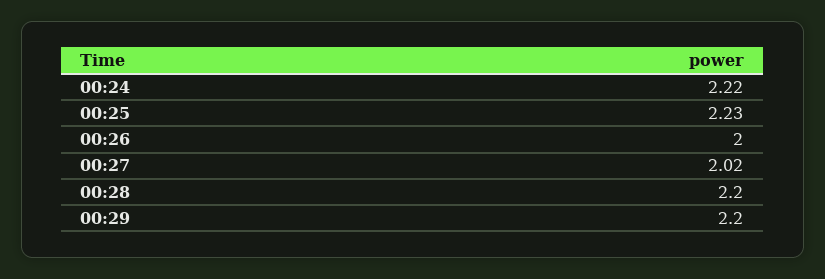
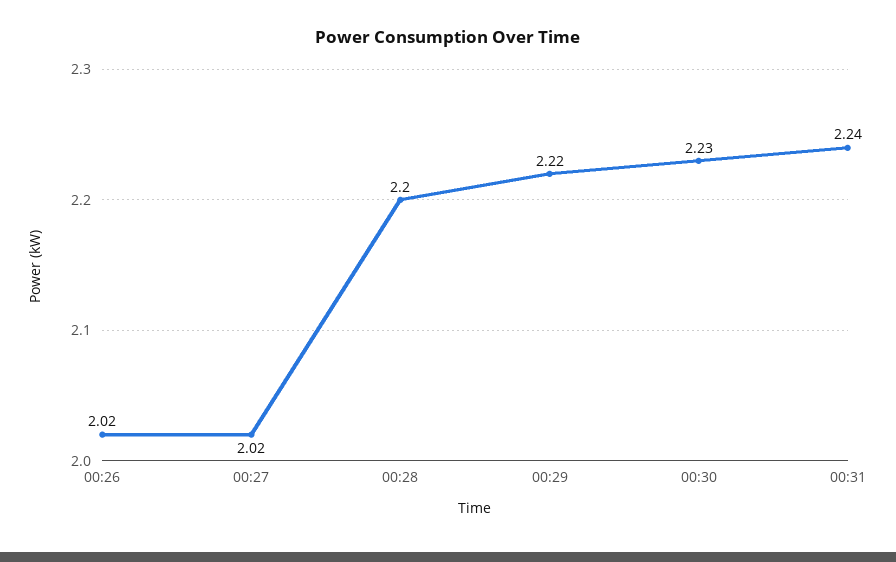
00:24: 2.22 -> none
00:25: 2.23 -> none
00:26: 2 -> 2.02
00:29: 2.2 -> 2.22
00:30: none -> 2.23
00:31: none -> 2.24

